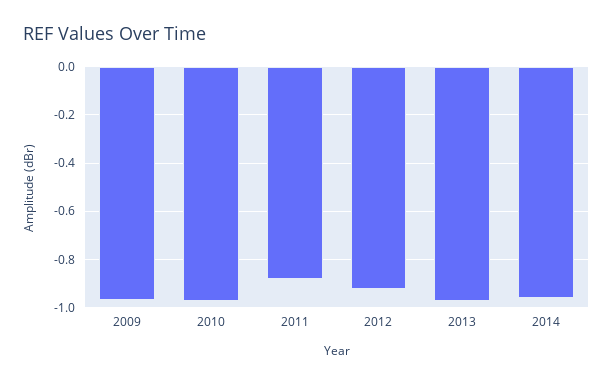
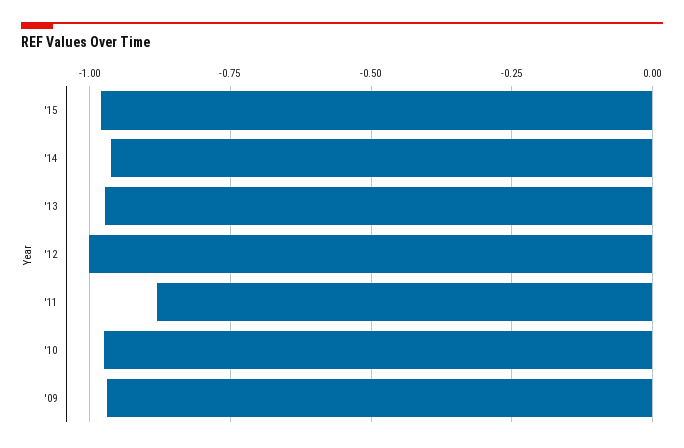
2012: -0.925 -> -1
'15: none -> -0.975

